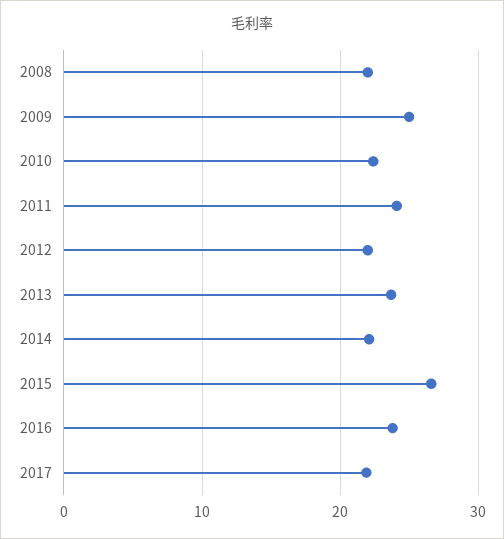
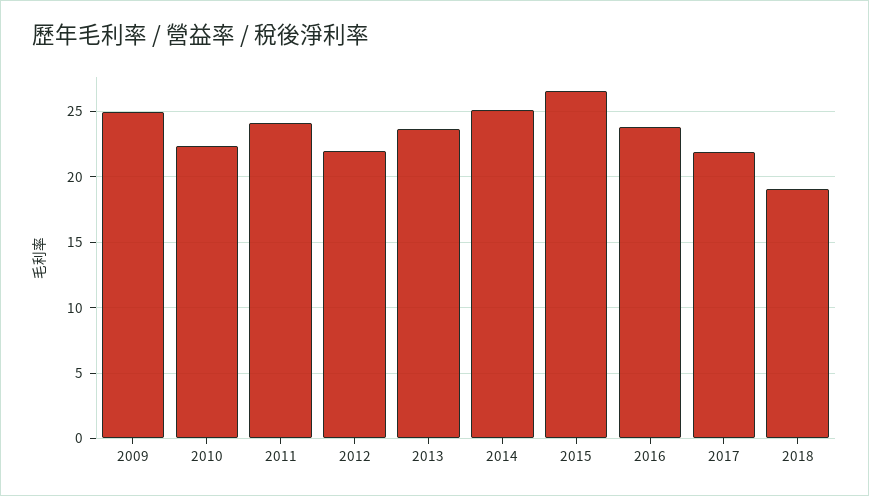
2008: 22 -> none
2014: 22 -> 25
2018: none -> 19

